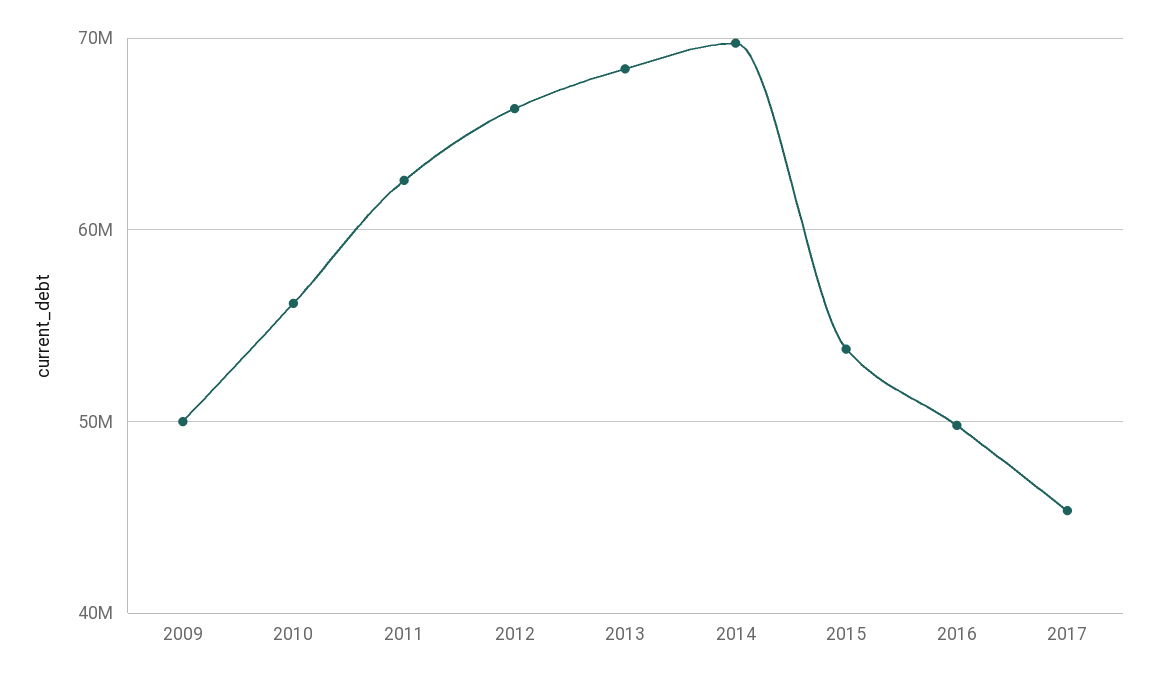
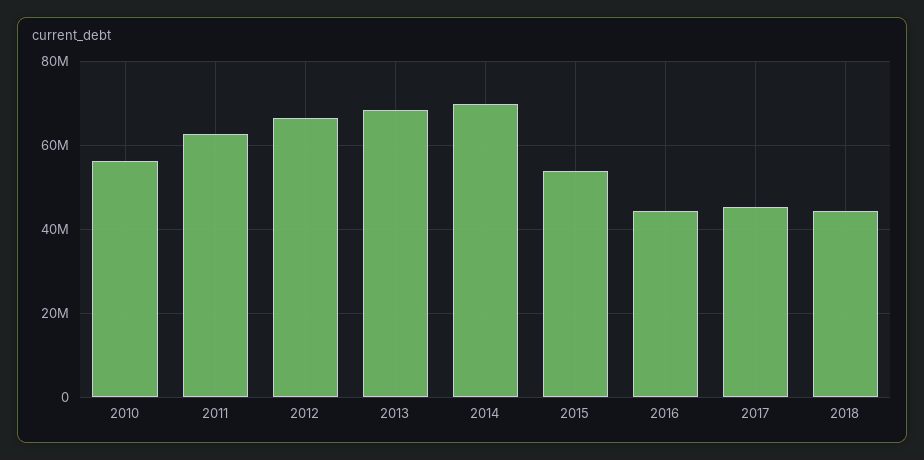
2009: 50000000 -> none
2016: 50000000 -> 44000000
2018: none -> 44000000

